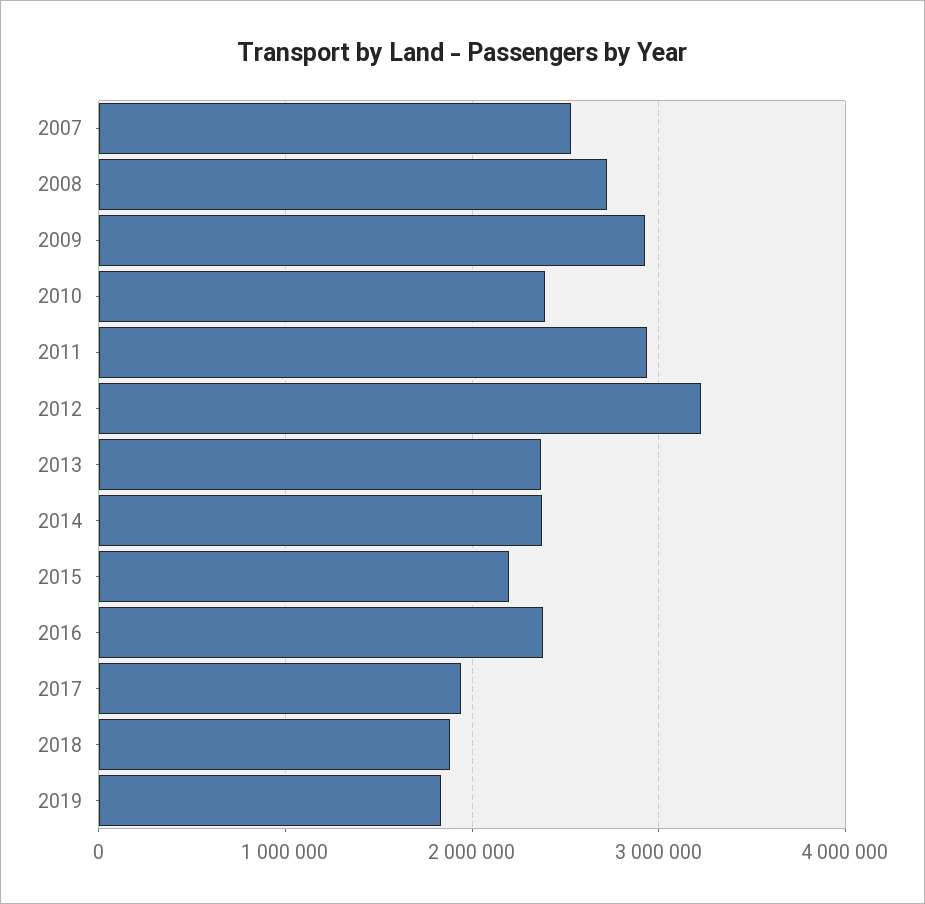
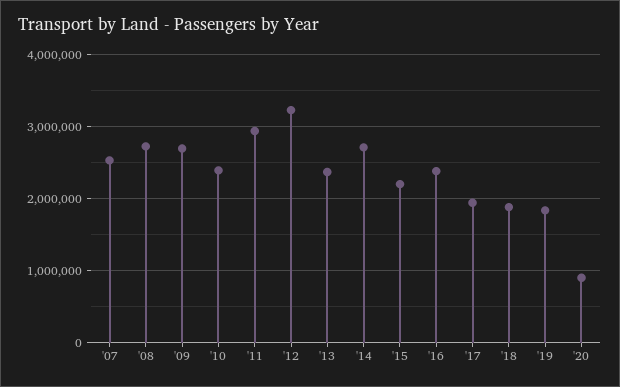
2009: 2900000 -> 2700000
2014: 2400000 -> 2700000
'20: none -> 900000

